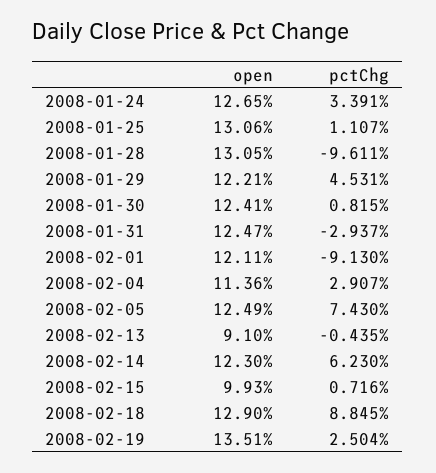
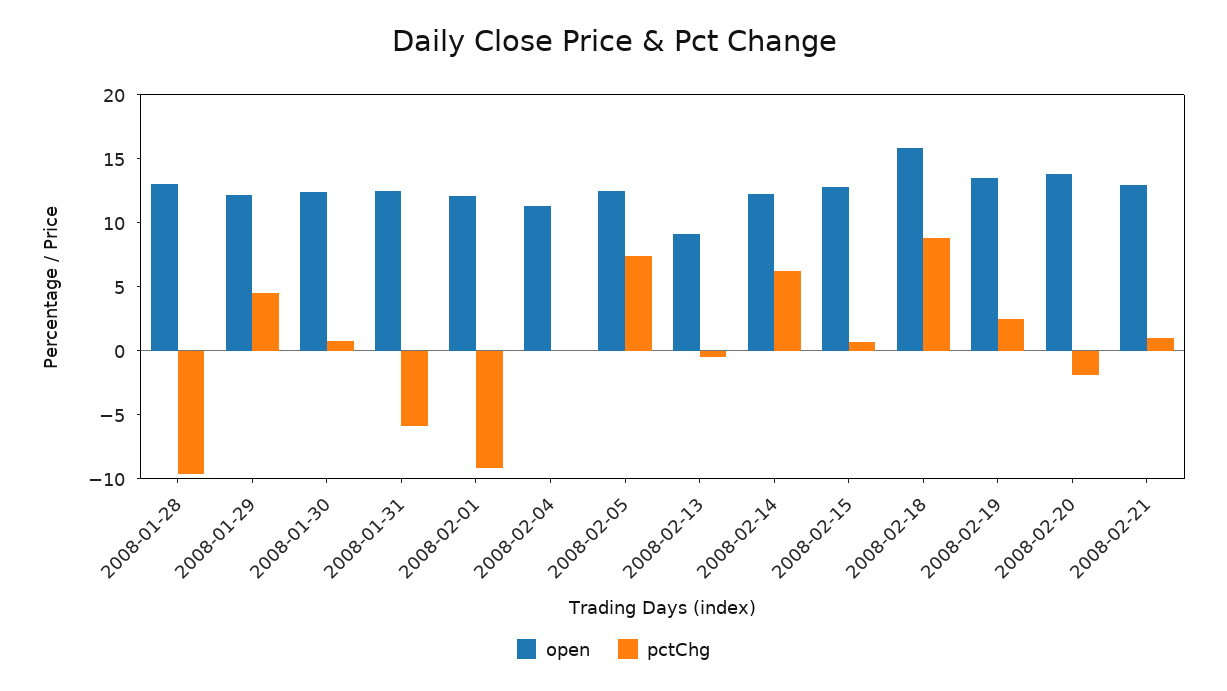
open, 2008-01-24: 12.65 -> none
pctChg, 2008-01-24: 3.391 -> none
open, 2008-01-25: 13.06 -> none
pctChg, 2008-01-25: 1.107 -> none
pctChg, 2008-01-31: -2.937 -> -6
pctChg, 2008-02-04: 2.907 -> 0
open, 2008-02-15: 9.93 -> 13
open, 2008-02-18: 12.9 -> 16
open, 2008-02-20: none -> 14
pctChg, 2008-02-20: none -> -2
open, 2008-02-21: none -> 13
pctChg, 2008-02-21: none -> 1

